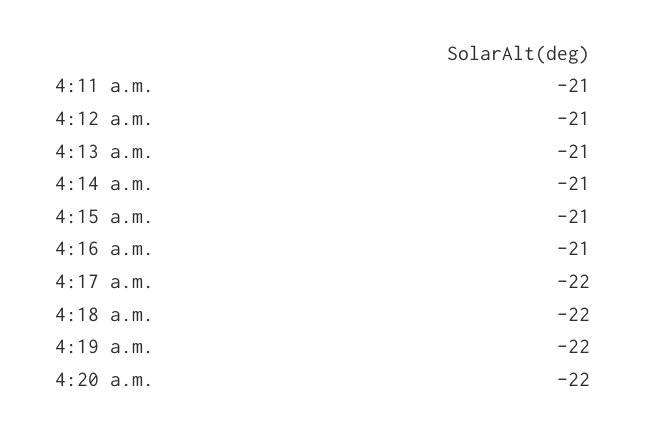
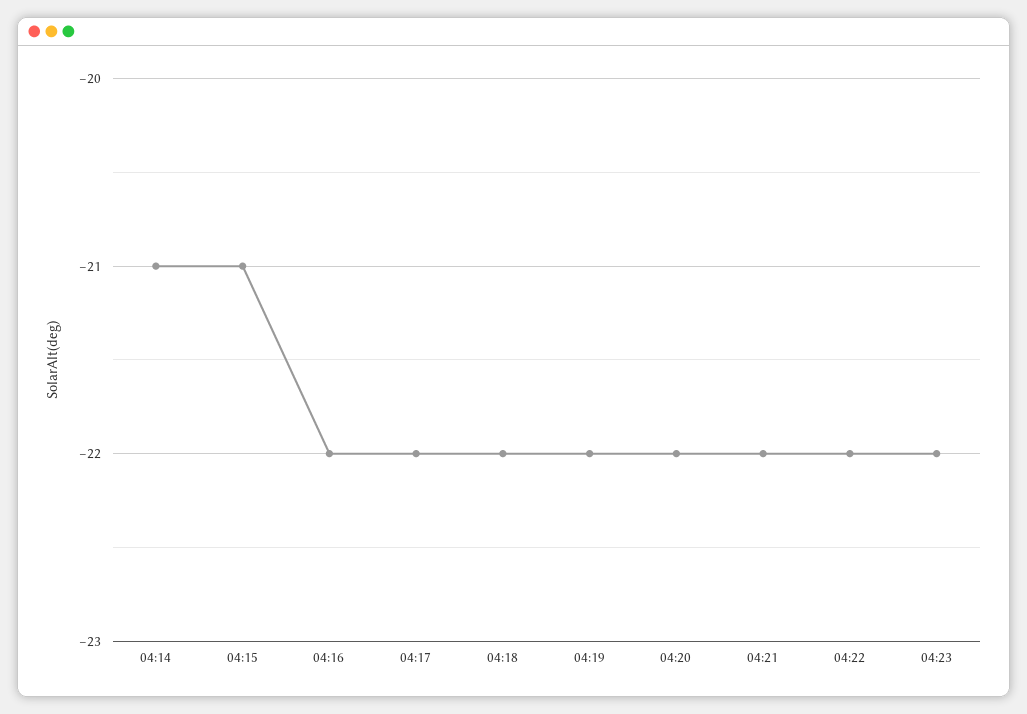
4:11 a.m.: -21 -> none
4:12 a.m.: -21 -> none
4:13 a.m.: -21 -> none
4:16 a.m.: -21 -> -22
04:21: none -> -22
04:22: none -> -22
04:23: none -> -22

